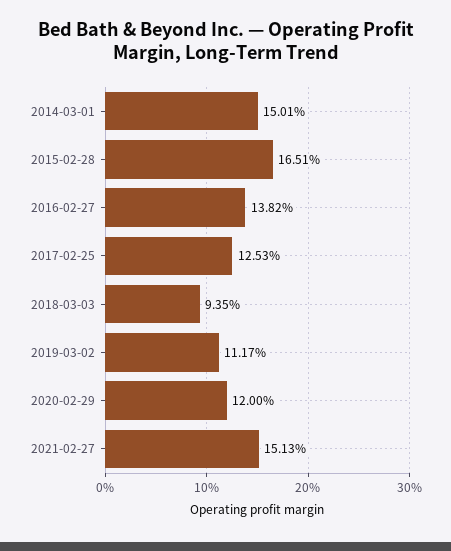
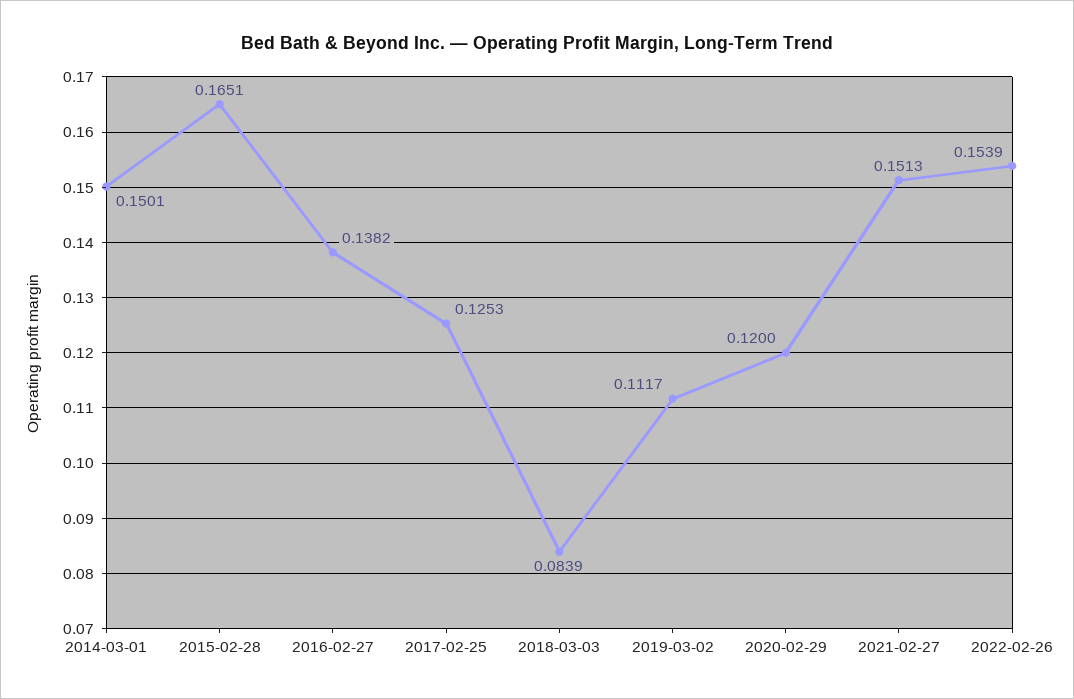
2018-03-03: 0.0935 -> 0.0839
2022-02-26: none -> 0.1539

